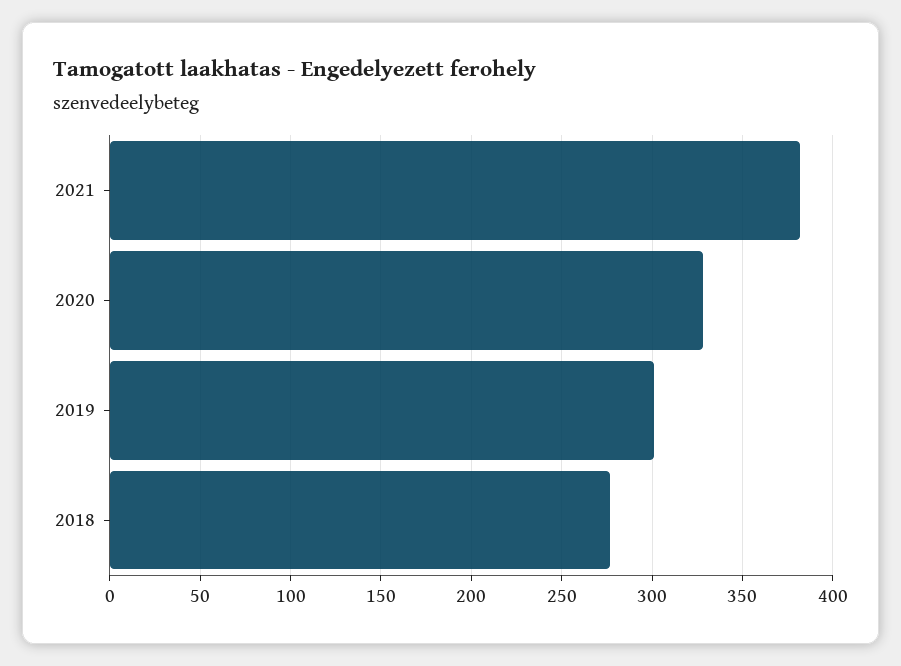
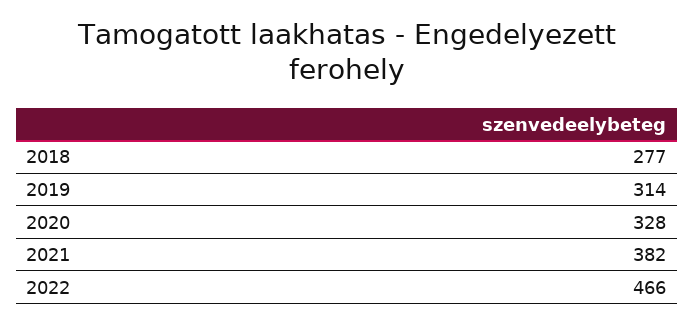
2019: 300 -> 314
2022: none -> 466

